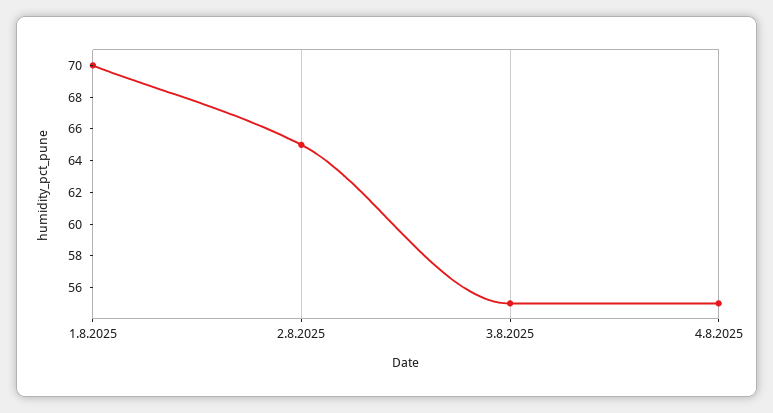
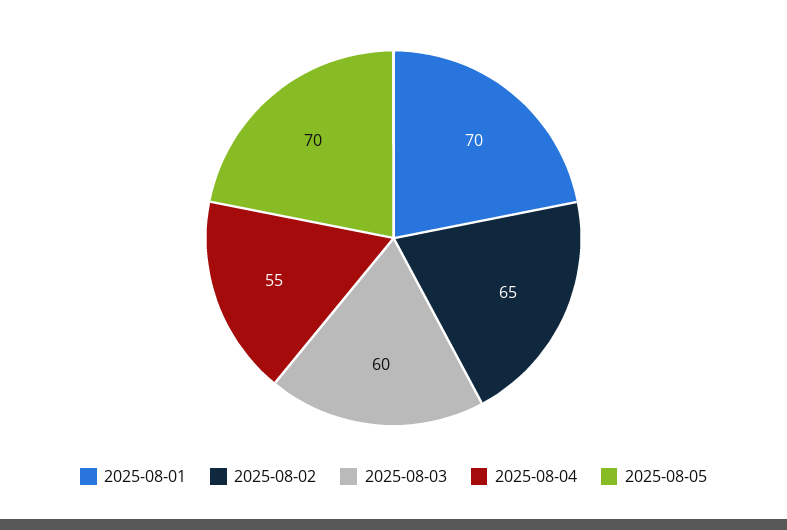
3.8.2025: 55 -> 60
2025-08-05: none -> 70

